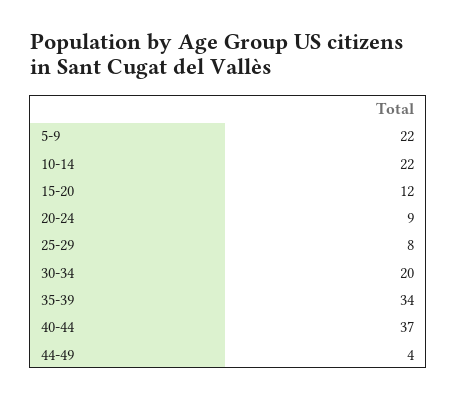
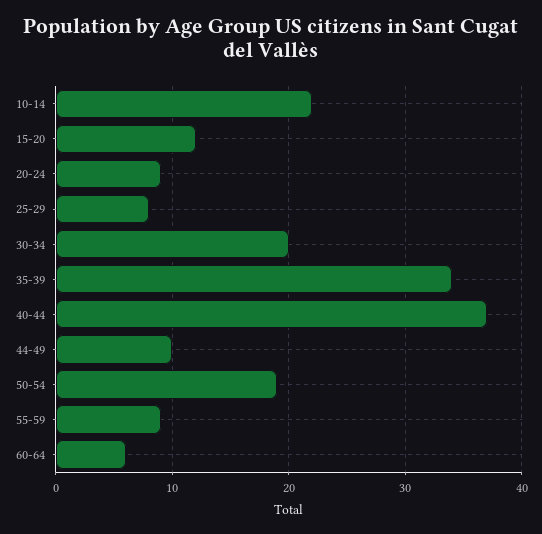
5-9: 22 -> none
44-49: 4 -> 10
50-54: none -> 19
55-59: none -> 9
60-64: none -> 6

